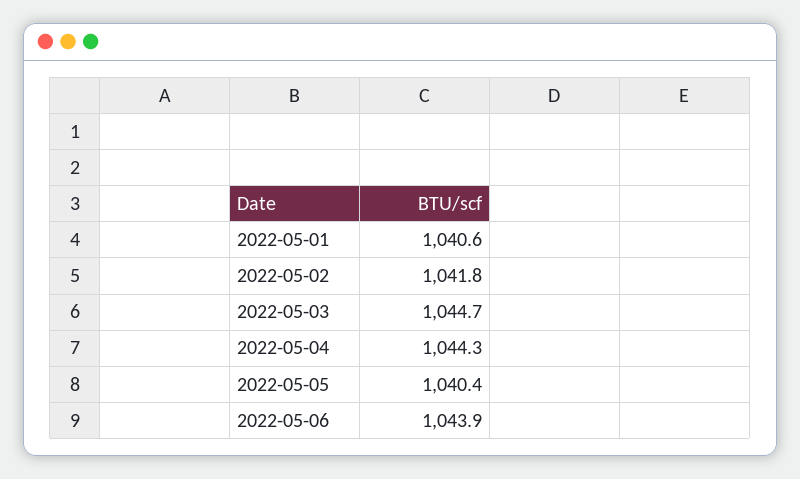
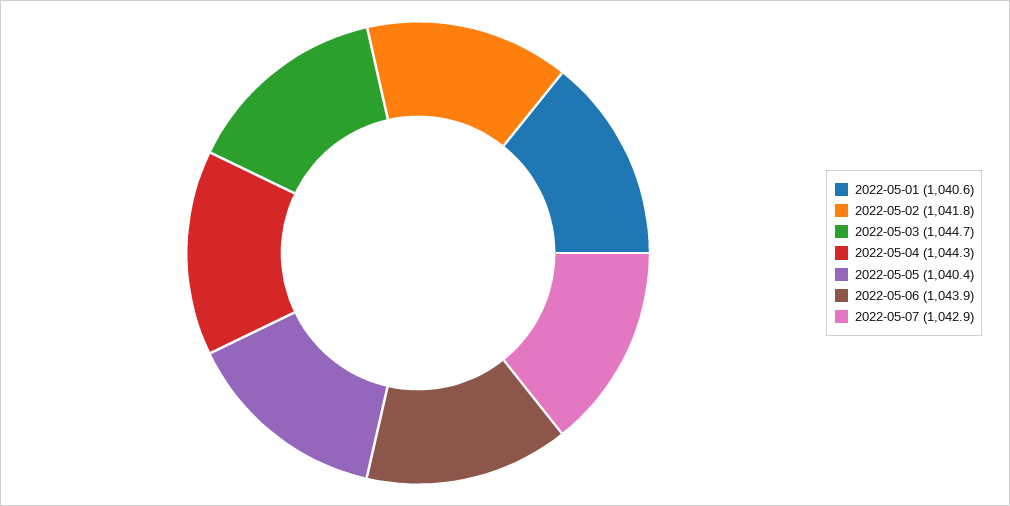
2022-05-07: none -> 1042.9

